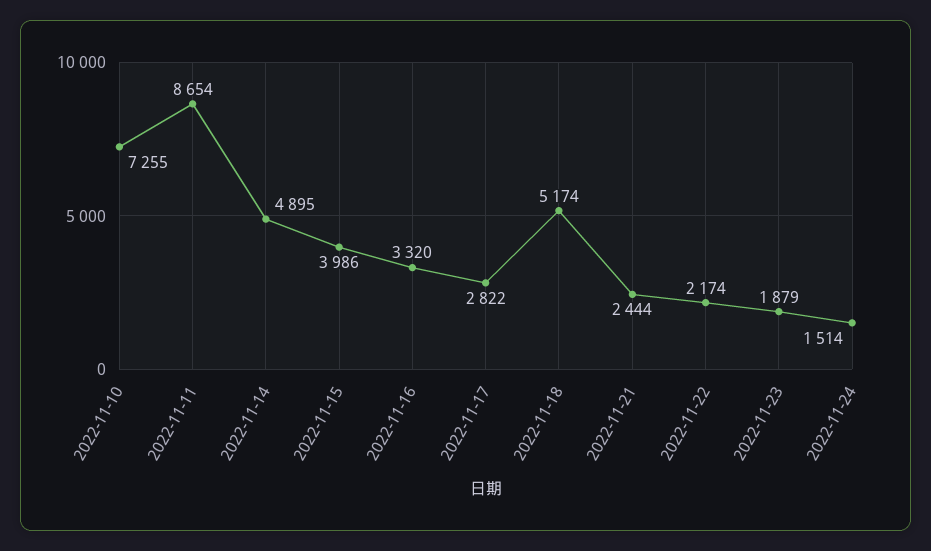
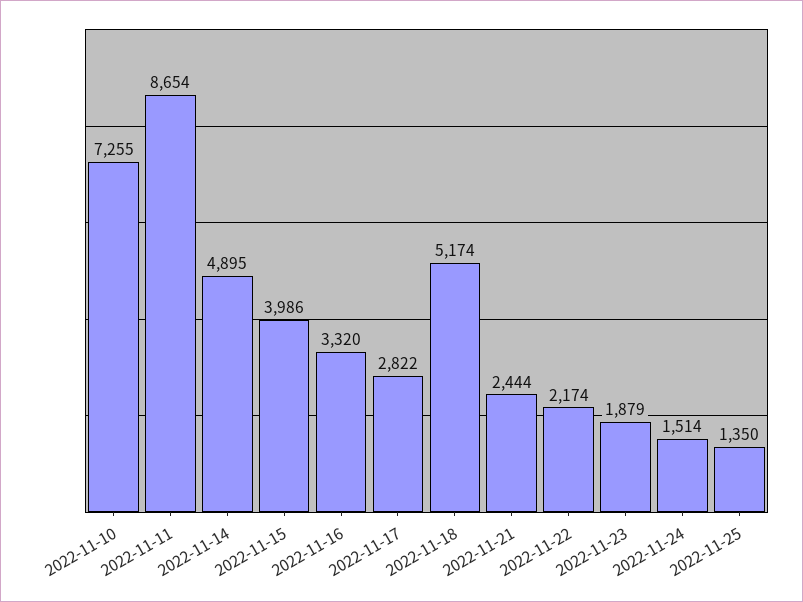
2022-11-25: none -> 1350

